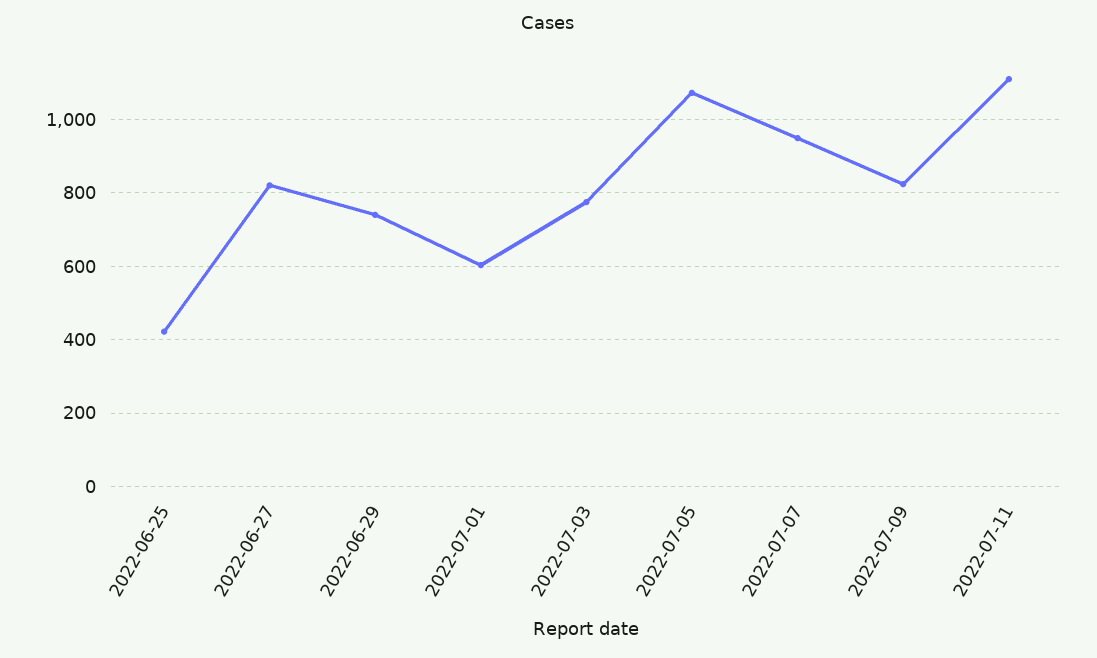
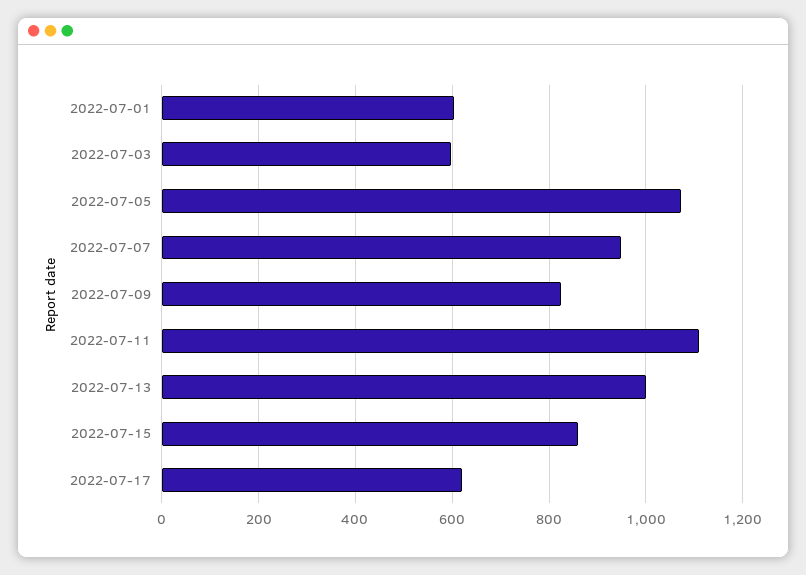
2022-06-25: 420 -> none
2022-06-27: 820 -> none
2022-06-29: 740 -> none
2022-07-03: 780 -> 600
2022-07-13: none -> 1000
2022-07-15: none -> 860
2022-07-17: none -> 620

